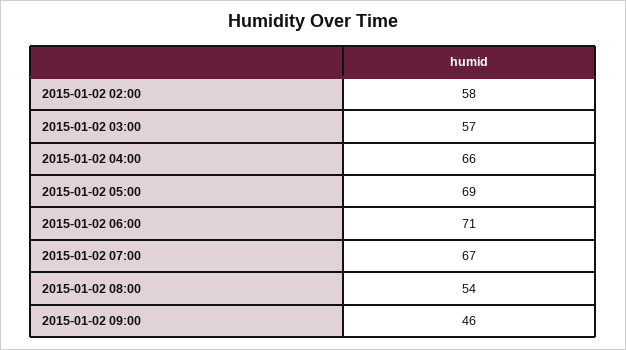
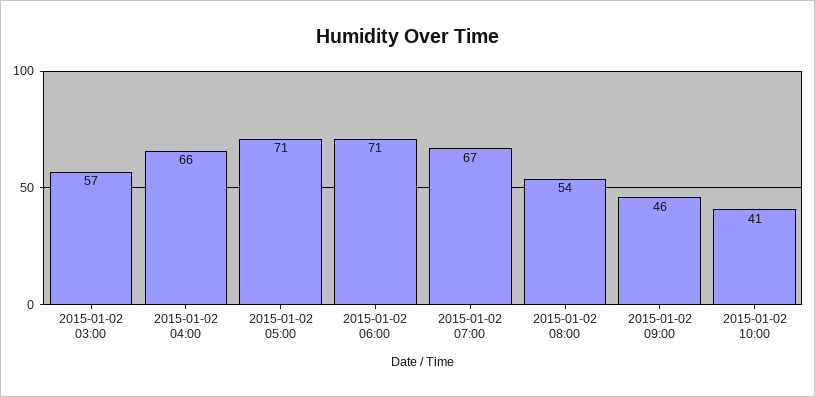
2015-01-02 02:00: 58 -> none
2015-01-02 05:00: 69 -> 71
2015-01-02 10:00: none -> 41

